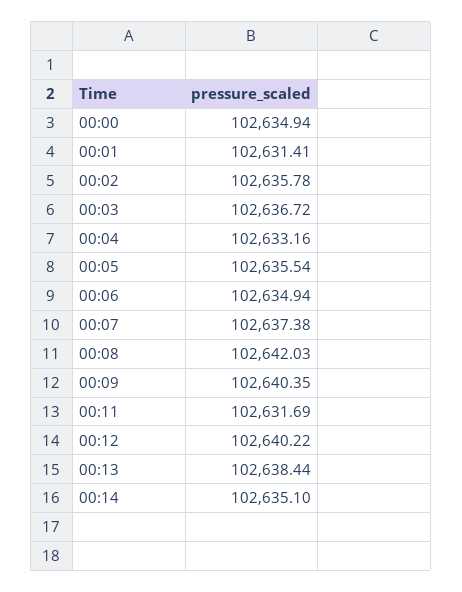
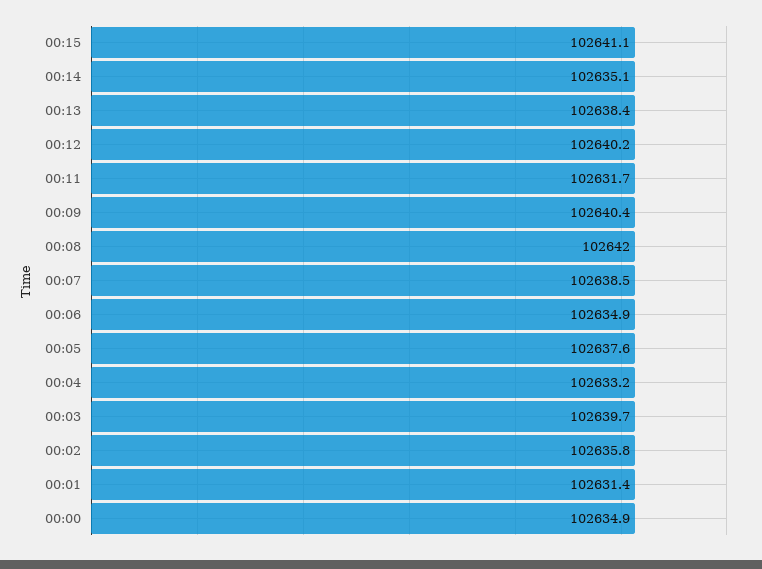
00:03: 102636.72 -> 102639.7
00:05: 102635.54 -> 102637.6
00:07: 102637.38 -> 102638.5
00:15: none -> 102641.1

